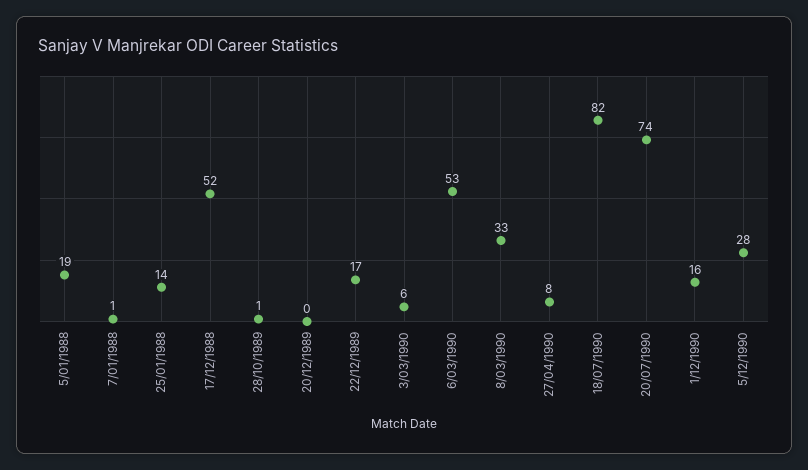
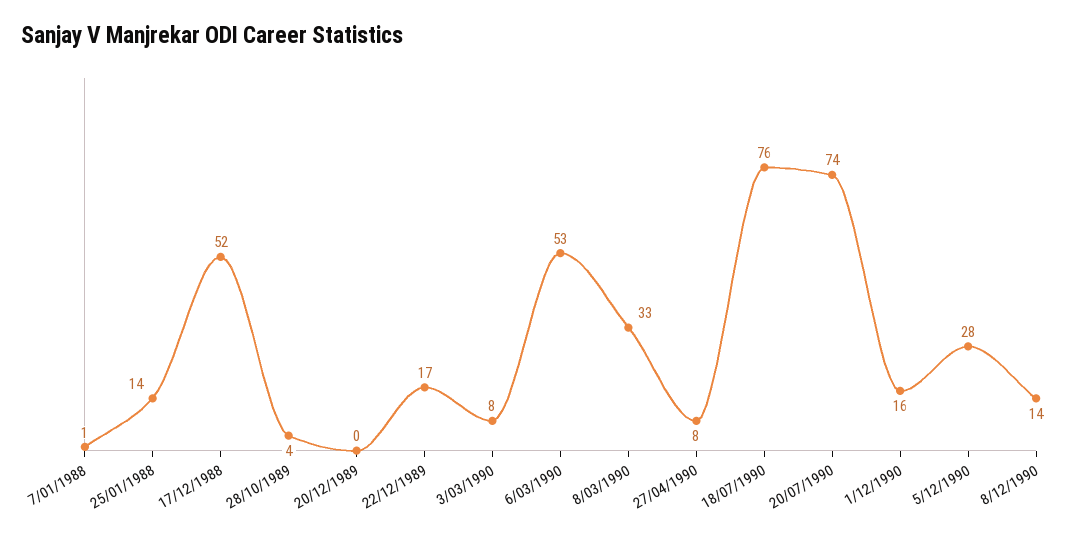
5/01/1988: 19 -> none
28/10/1989: 1 -> 4
3/03/1990: 6 -> 8
18/07/1990: 82 -> 76
8/12/1990: none -> 14

